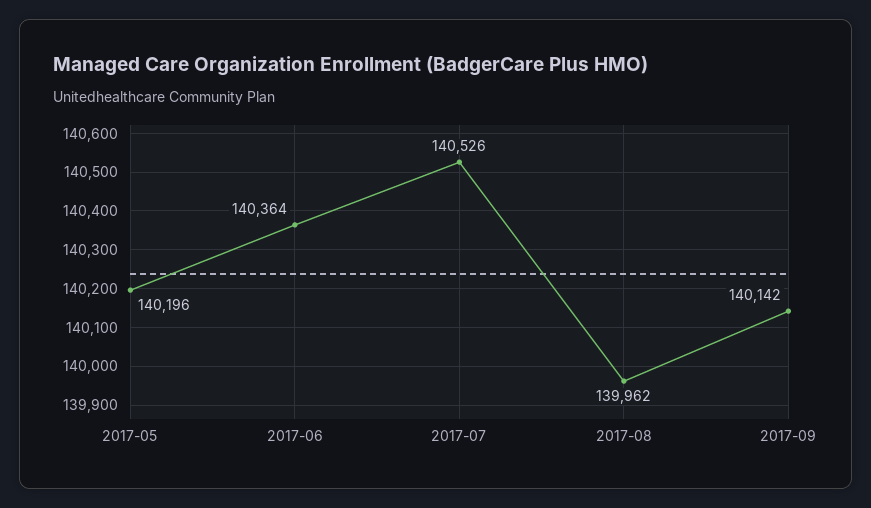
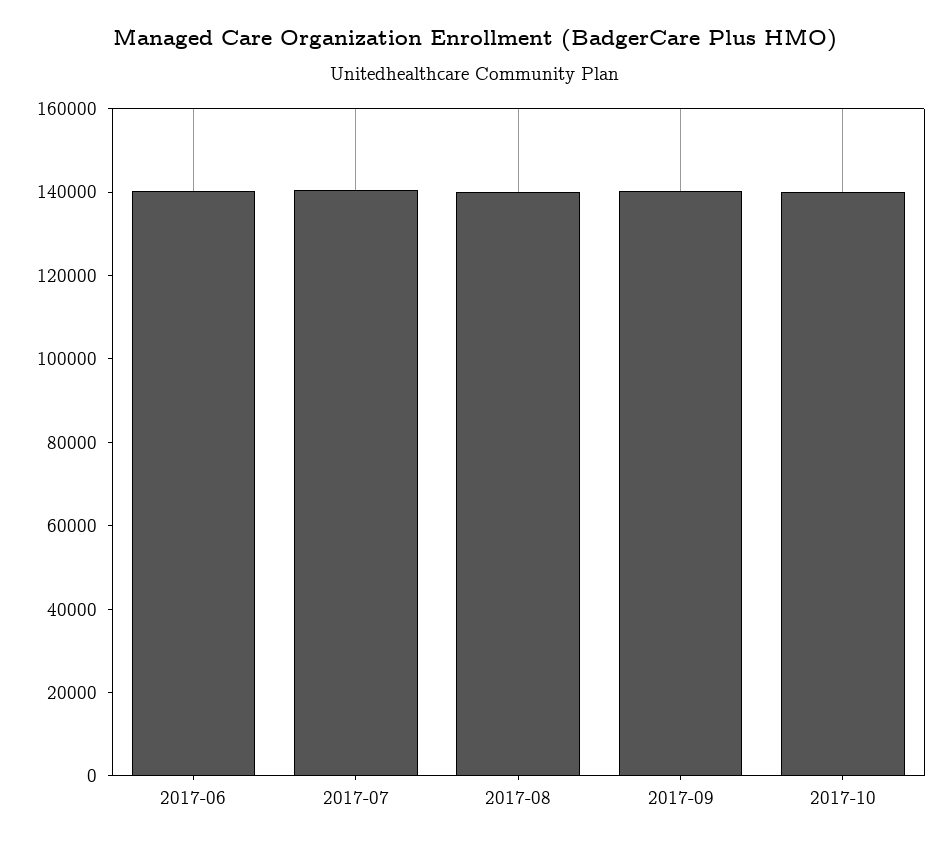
2017-05: 140196 -> none
2017-10: none -> 140000

